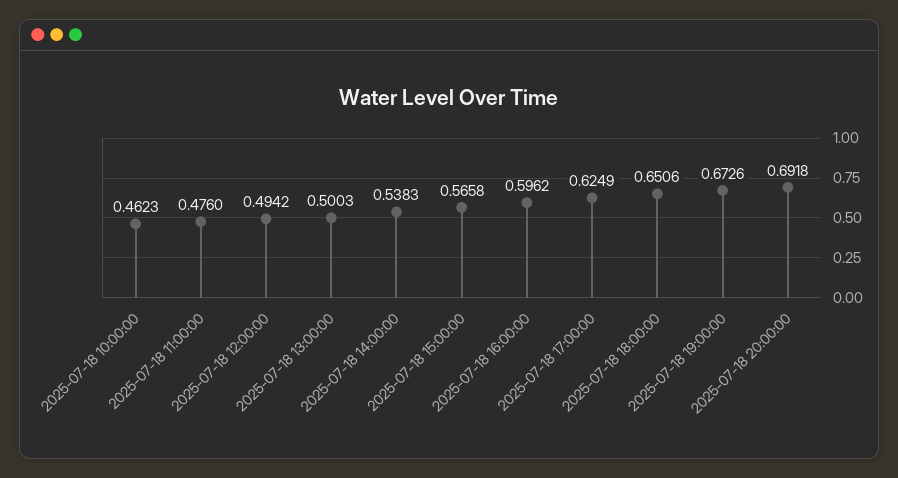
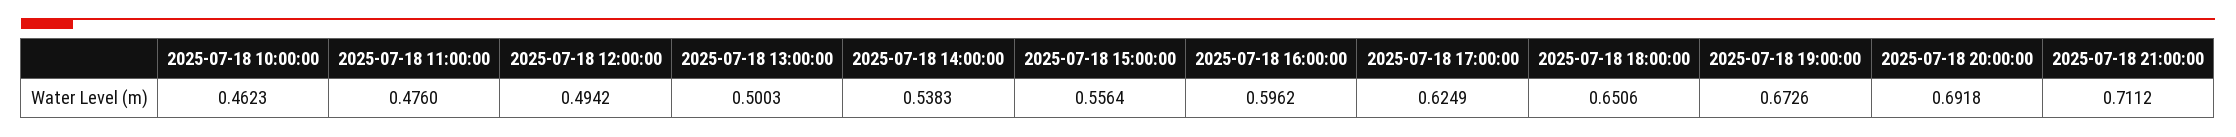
2025-07-18 15:00:00: 0.5658 -> 0.5564
2025-07-18 21:00:00: none -> 0.7112

